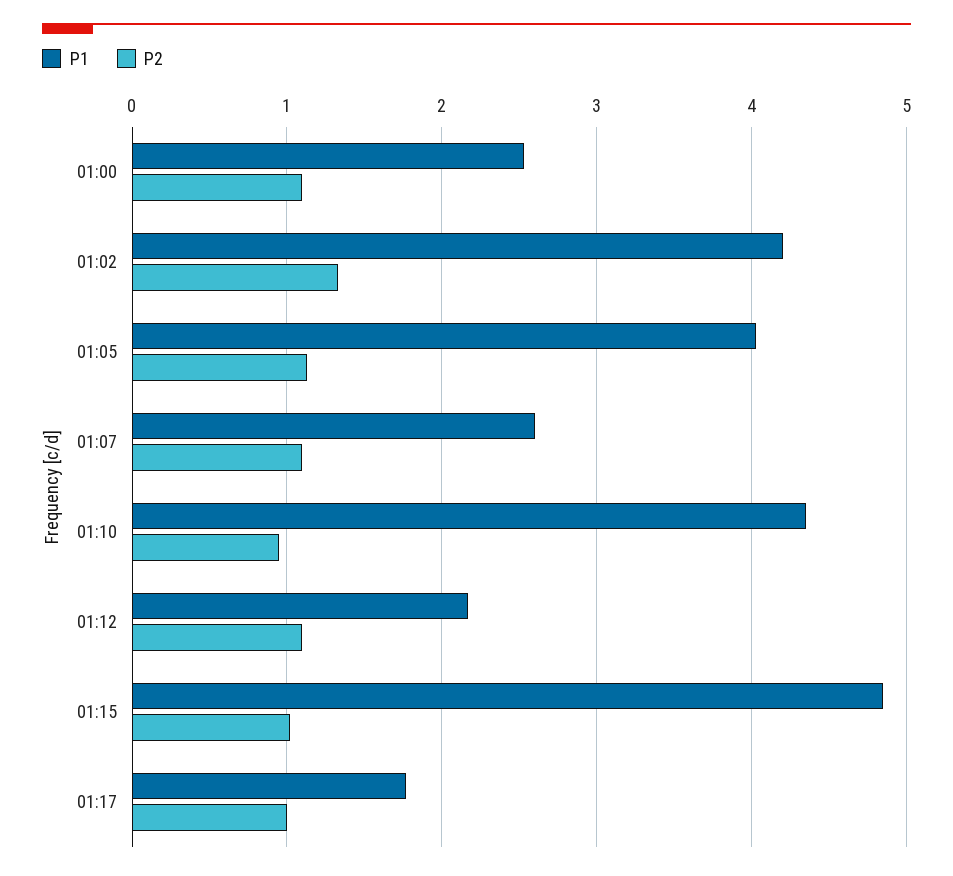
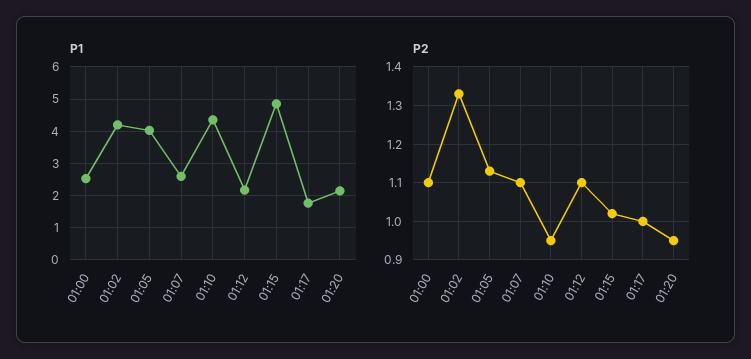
P1, 01:20: none -> 2.2
P2, 01:20: none -> 0.95

